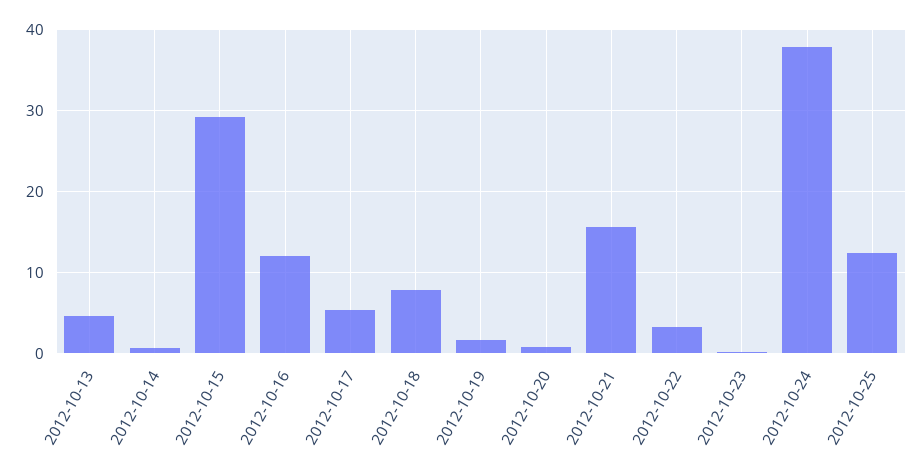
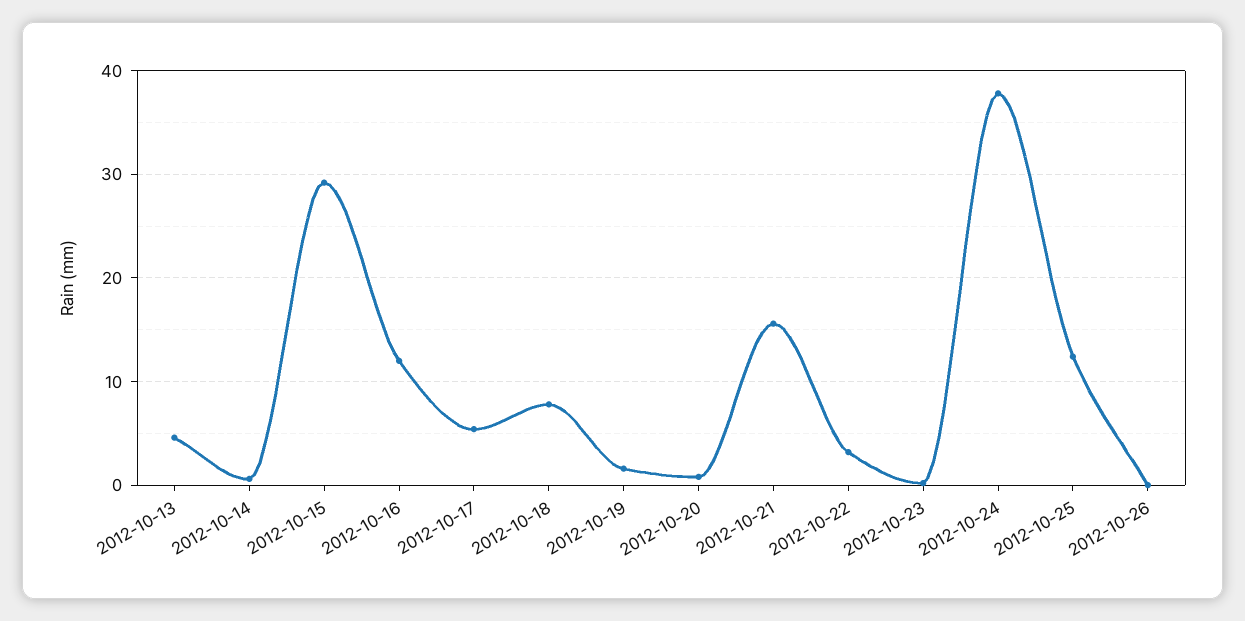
2012-10-26: none -> 0

